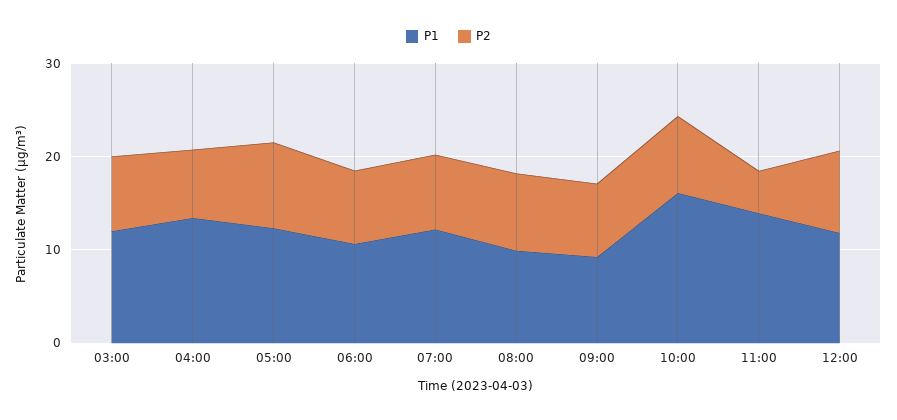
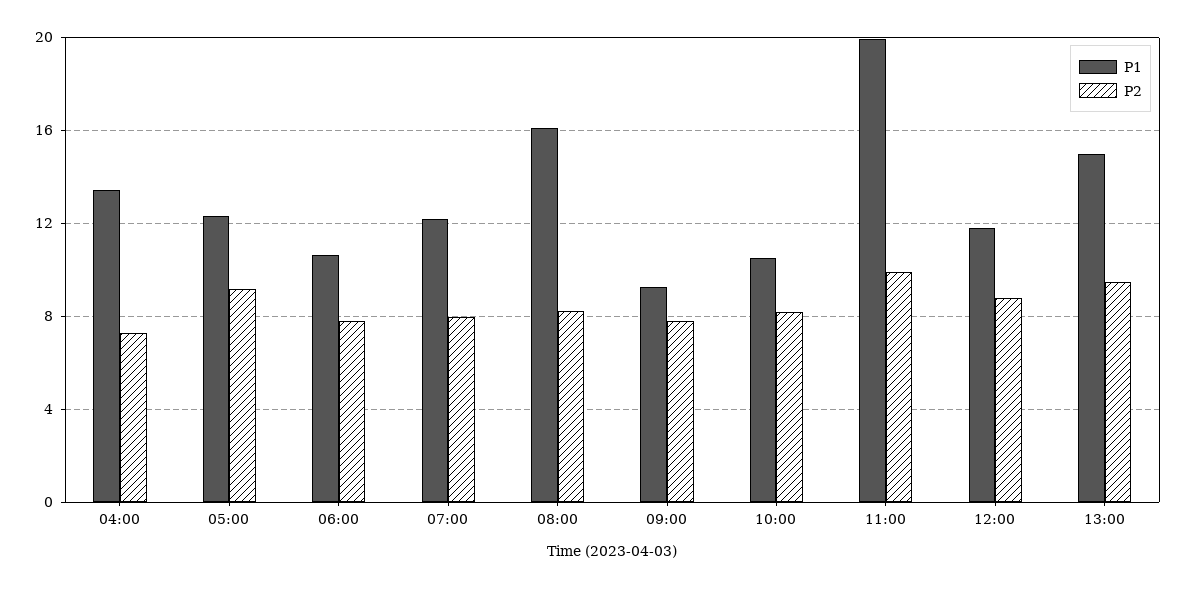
P1, 03:00: 12 -> none
P2, 03:00: 8 -> none
P1, 08:00: 10 -> 16
P1, 10:00: 16 -> 10.5
P1, 11:00: 14 -> 20
P2, 11:00: 4 -> 10
P1, 13:00: none -> 15
P2, 13:00: none -> 9.5

